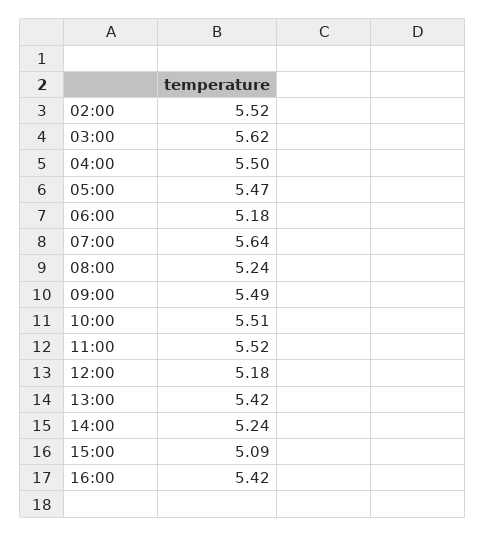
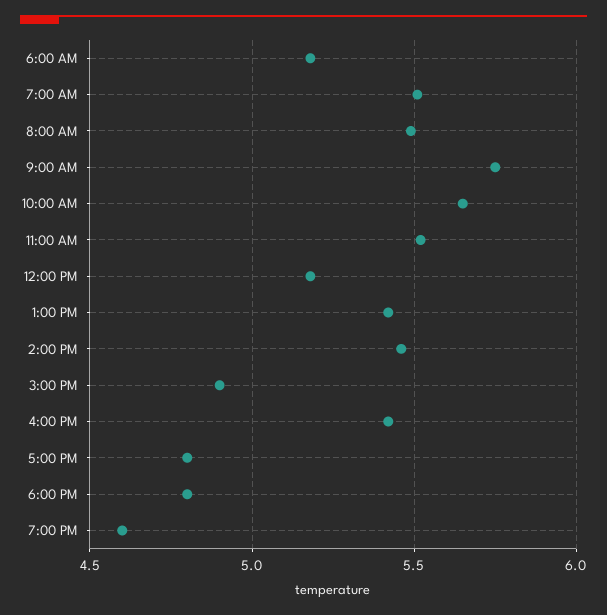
02:00: 5.52 -> none
03:00: 5.62 -> none
04:00: 5.5 -> none
05:00: 5.47 -> none
07:00: 5.64 -> 5.5
08:00: 5.24 -> 5.5
09:00: 5.49 -> 5.75
10:00: 5.51 -> 5.65
14:00: 5.24 -> 5.45
15:00: 5.09 -> 4.9
5:00 PM: none -> 4.8
6:00 PM: none -> 4.8
7:00 PM: none -> 4.6

